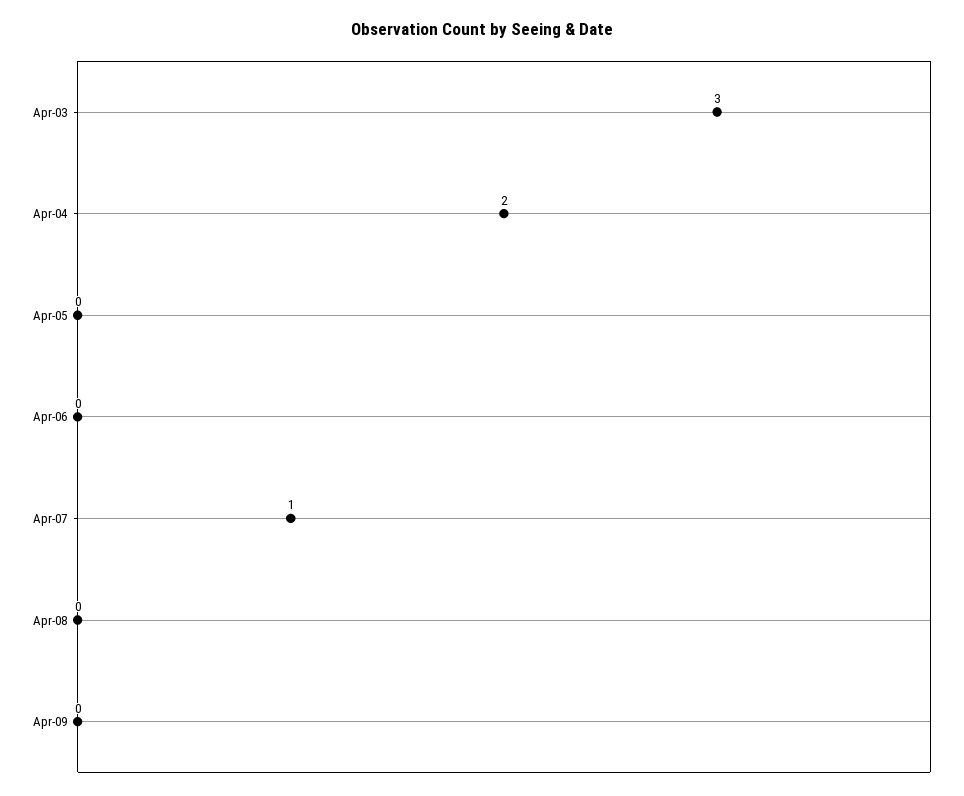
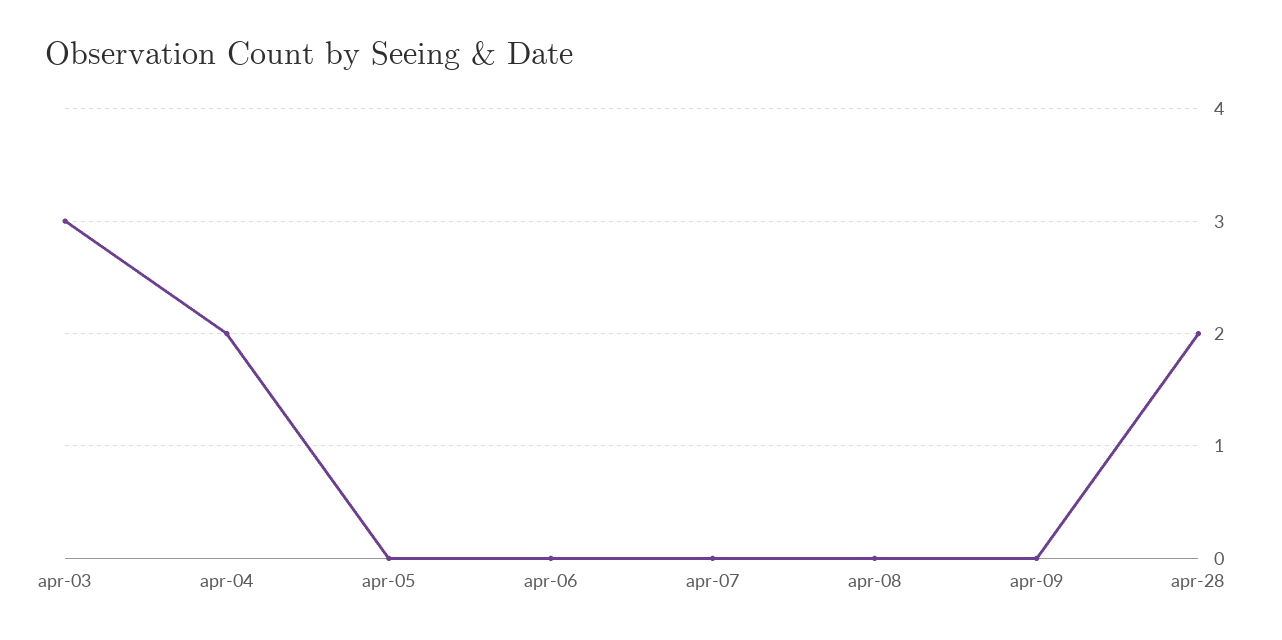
Apr-07: 1 -> 0
apr-28: none -> 2

